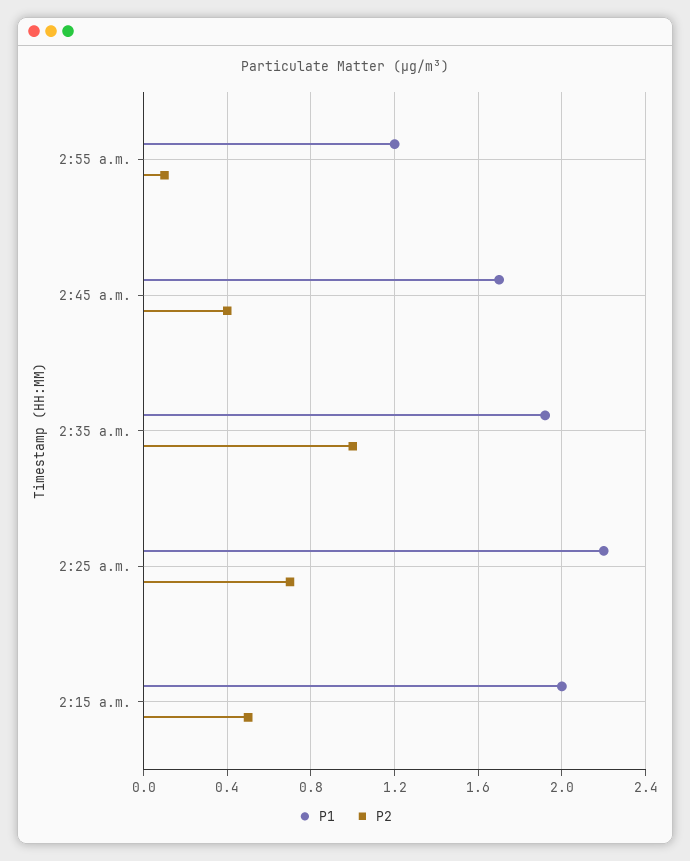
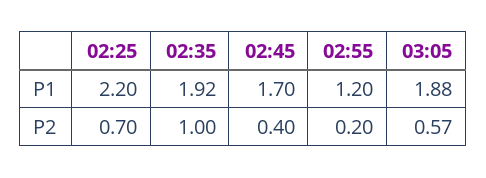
P2, 2:55 a.m.: 0.1 -> 0.2
P1, 2:15 a.m.: 2 -> none
P2, 2:15 a.m.: 0.5 -> none
P1, 03:05: none -> 1.88
P2, 03:05: none -> 0.57

